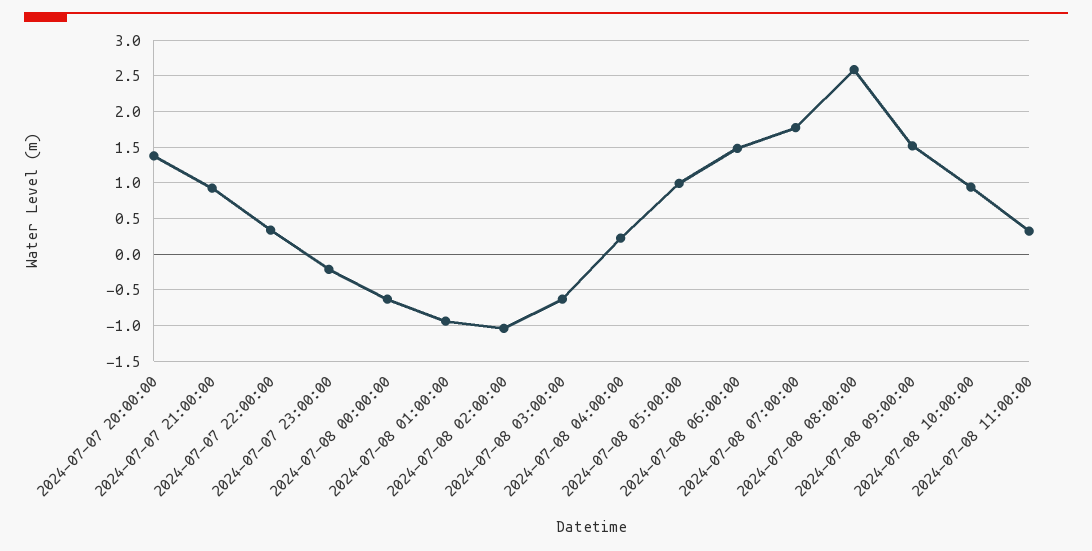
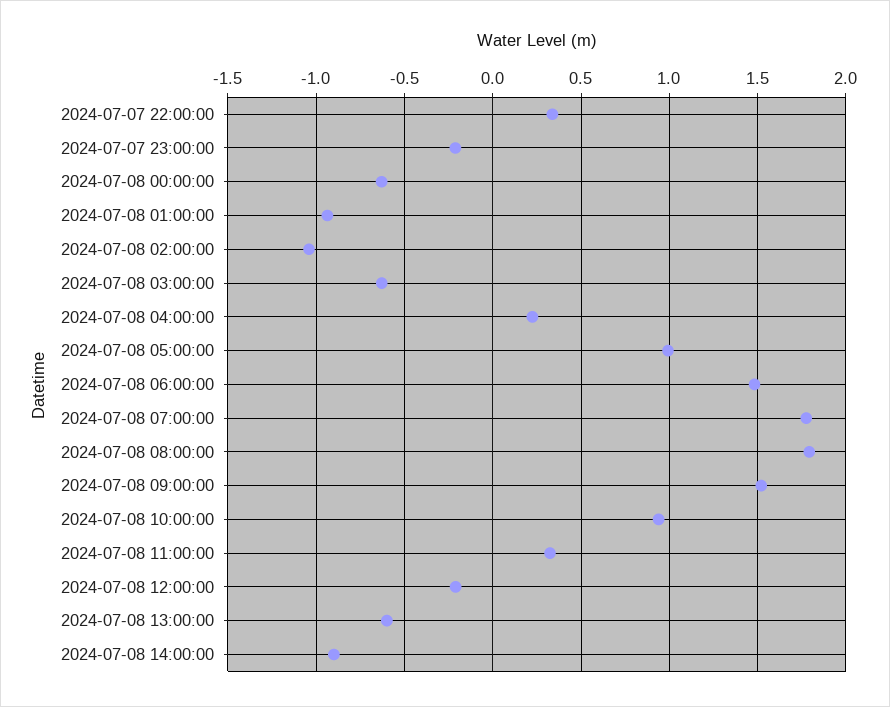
2024-07-07 20:00:00: 1.4 -> none
2024-07-07 21:00:00: 0.9 -> none
2024-07-08 08:00:00: 2.6 -> 1.8
2024-07-08 12:00:00: none -> -0.2
2024-07-08 13:00:00: none -> -0.6
2024-07-08 14:00:00: none -> -0.9

